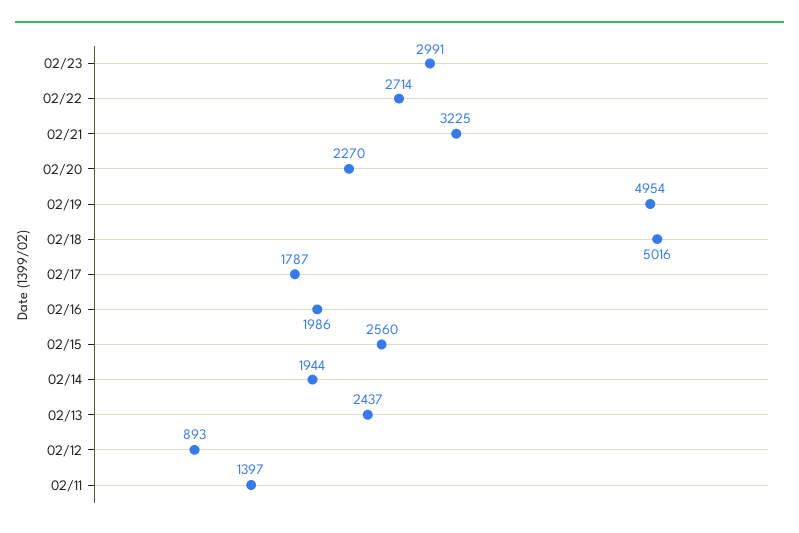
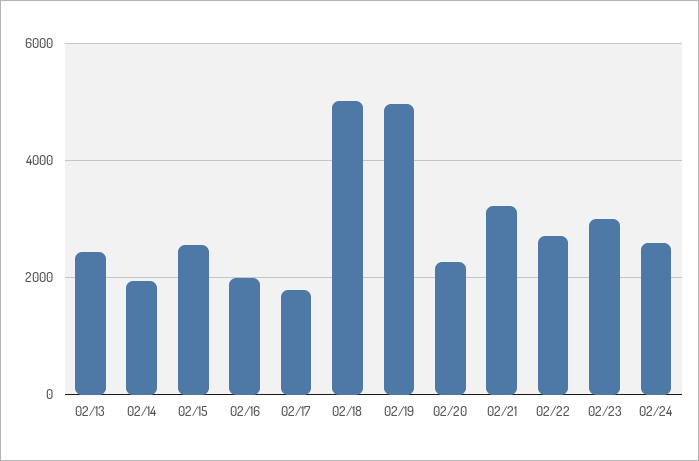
02/12: 893 -> none
02/11: 1397 -> none
02/24: none -> 2600

